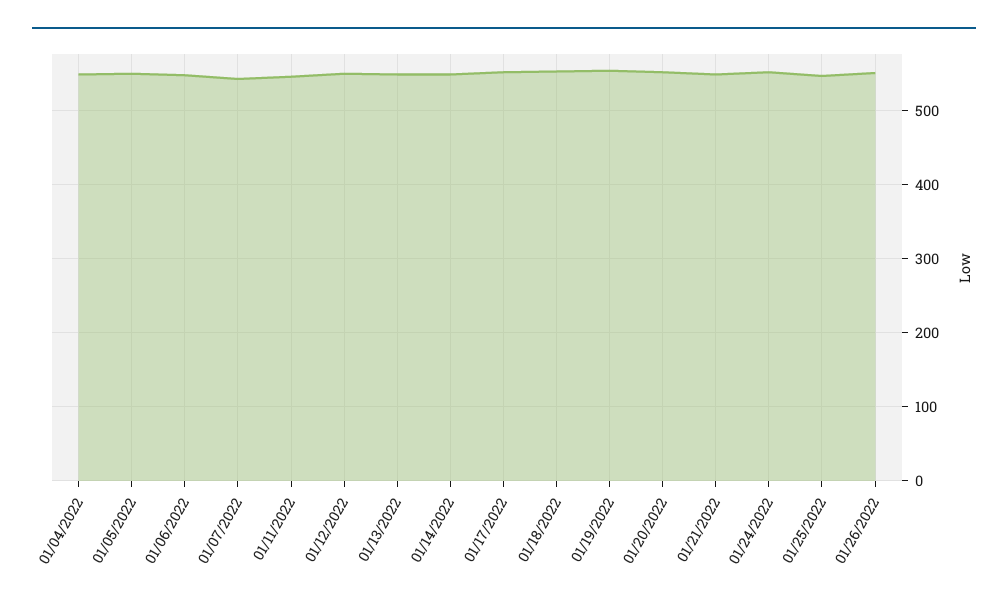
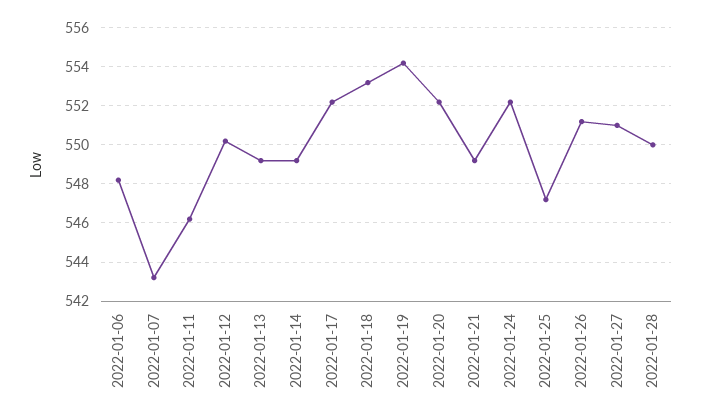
01/04/2022: 550 -> none
01/05/2022: 550 -> none
2022-01-27: none -> 551
2022-01-28: none -> 550

